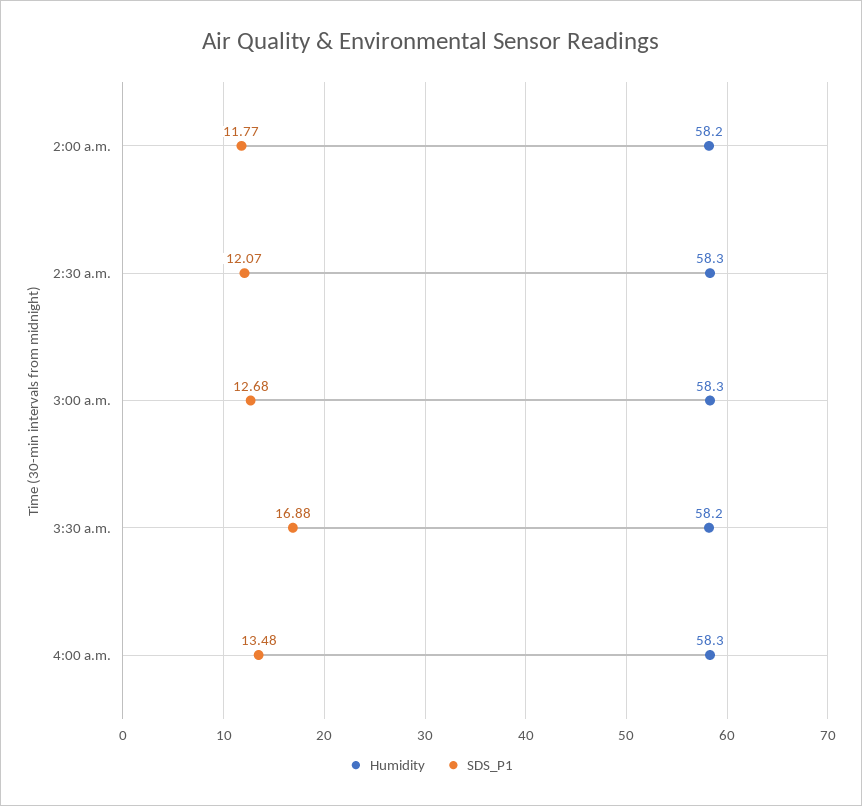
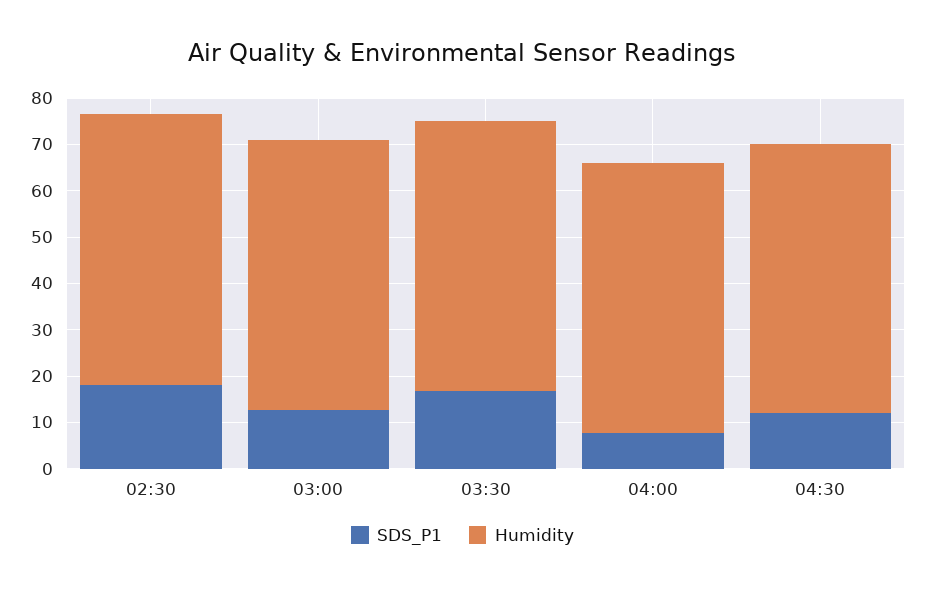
Humidity, 2:00 a.m.: 58.2 -> none
SDS_P1, 2:00 a.m.: 11.77 -> none
SDS_P1, 2:30 a.m.: 12.07 -> 18
SDS_P1, 4:00 a.m.: 13.48 -> 8
SDS_P1, 04:30: none -> 12
Humidity, 04:30: none -> 58

